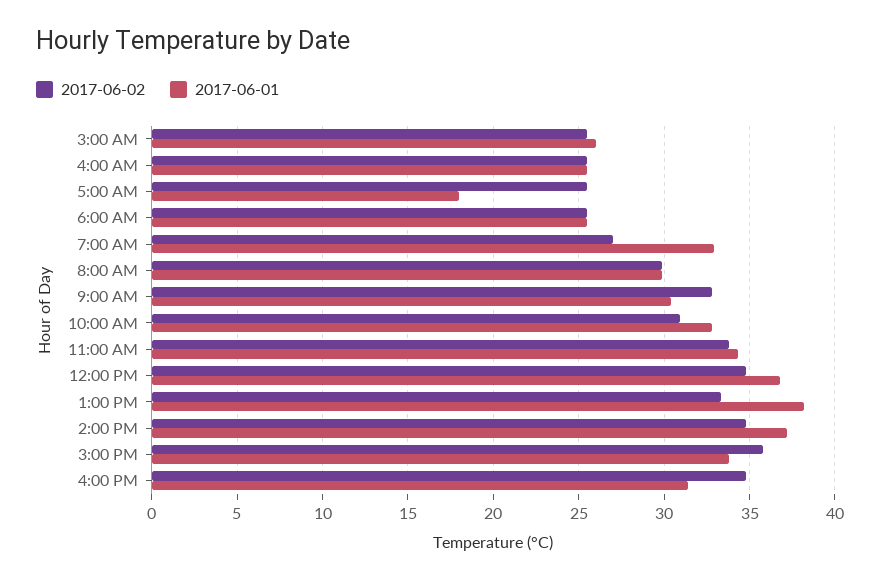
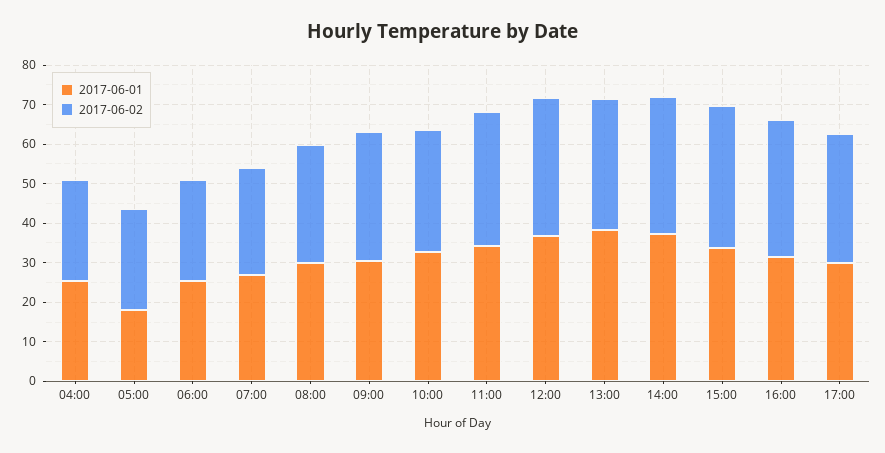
2017-06-02, 3:00 AM: 25.5 -> none
2017-06-01, 3:00 AM: 26 -> none
2017-06-01, 7:00 AM: 33 -> 27.5
2017-06-01, 17:00: none -> 30
2017-06-02, 17:00: none -> 32.5

